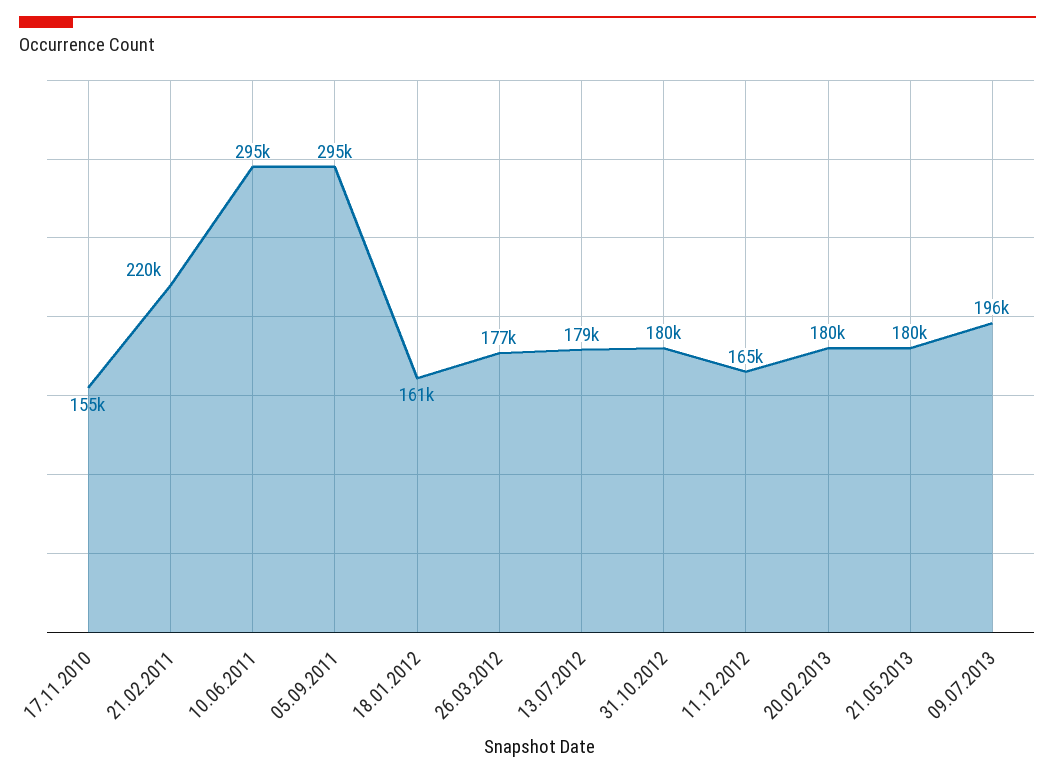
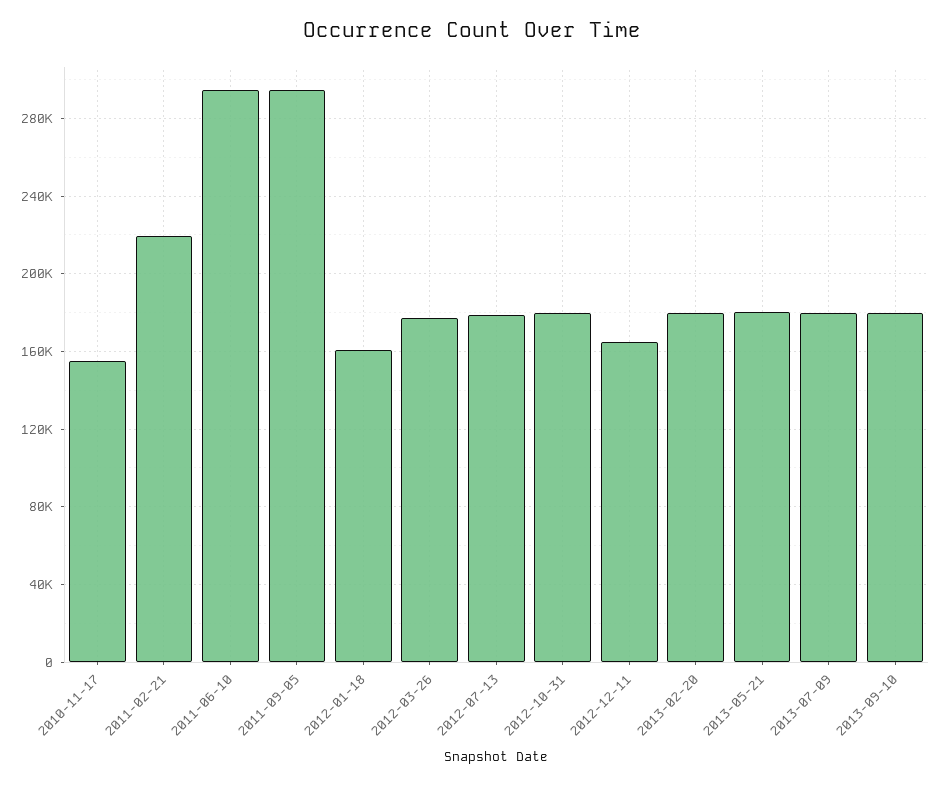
09.07.2013: 196000 -> 180000
2013-09-10: none -> 180000

